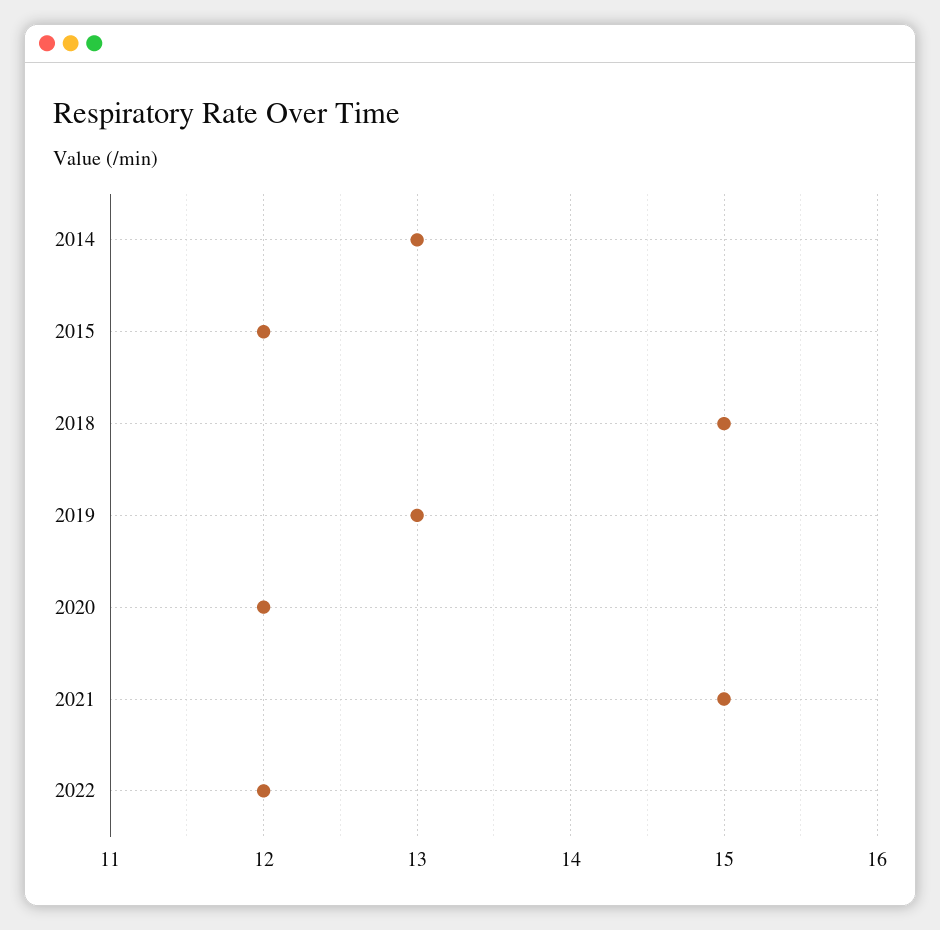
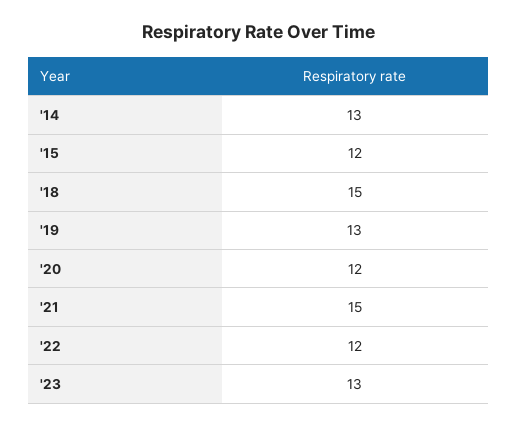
'23: none -> 13

